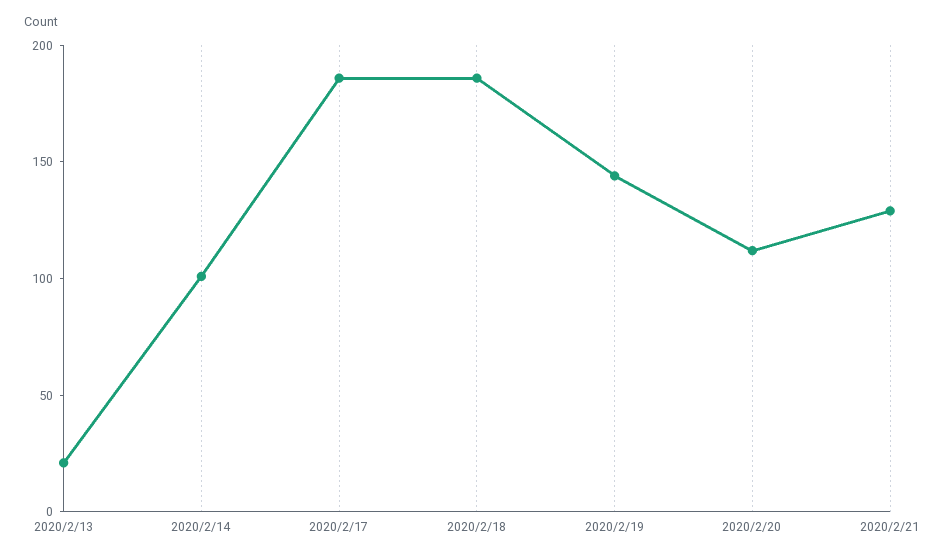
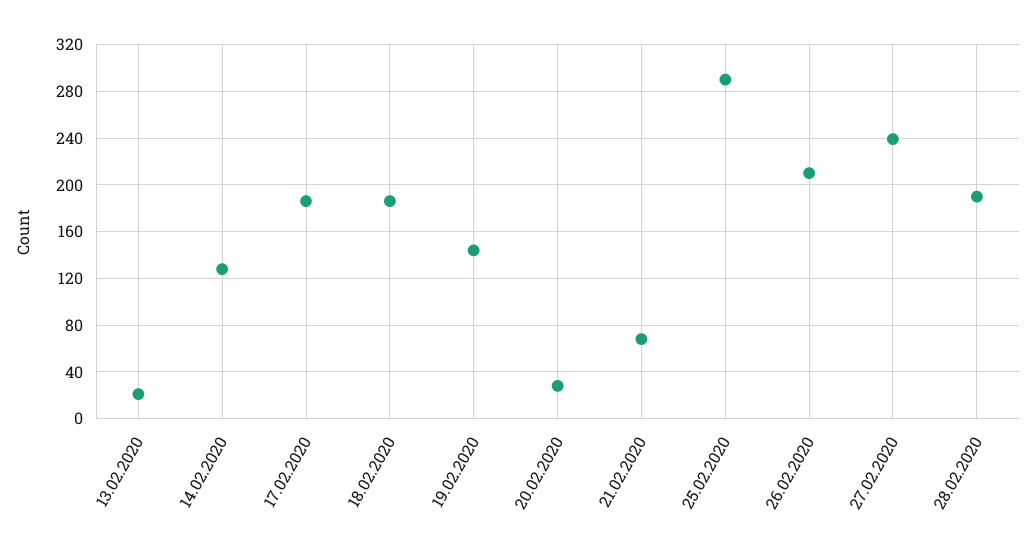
2020/2/14: 100 -> 130
2020/2/20: 110 -> 30
2020/2/21: 130 -> 70
25.02.2020: none -> 290
26.02.2020: none -> 210
27.02.2020: none -> 240
28.02.2020: none -> 190

